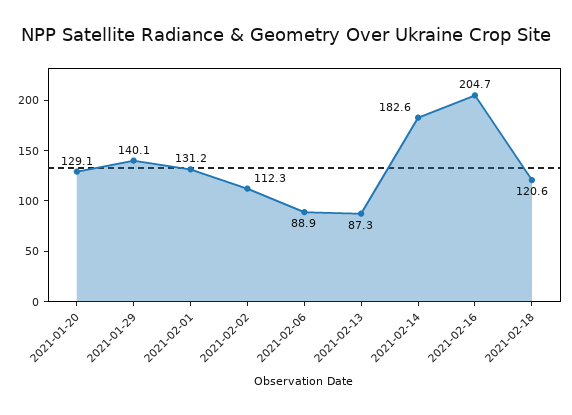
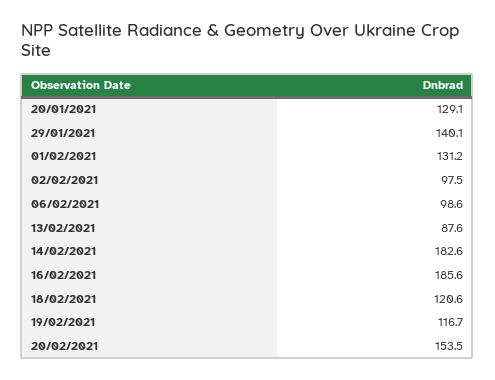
2021-02-02: 112.3 -> 97.5
2021-02-06: 88.9 -> 98.6
2021-02-13: 87.3 -> 87.6
2021-02-16: 204.7 -> 185.6
19/02/2021: none -> 116.7
20/02/2021: none -> 153.5

